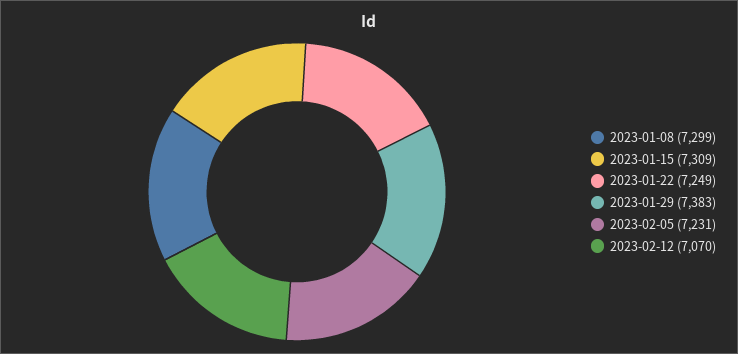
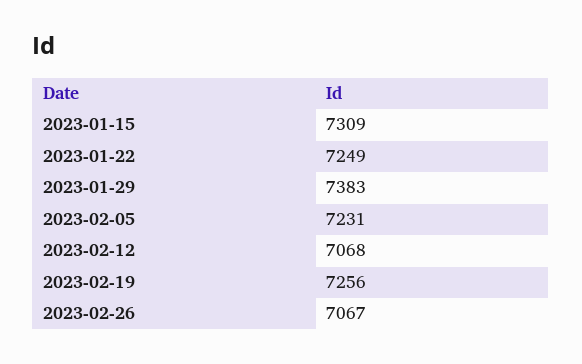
2023-01-08: 7299 -> none
2023-02-12: 7070 -> 7068
2023-02-19: none -> 7256
2023-02-26: none -> 7067

